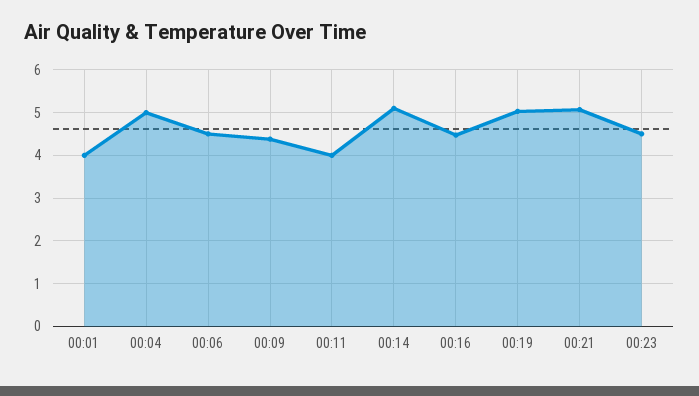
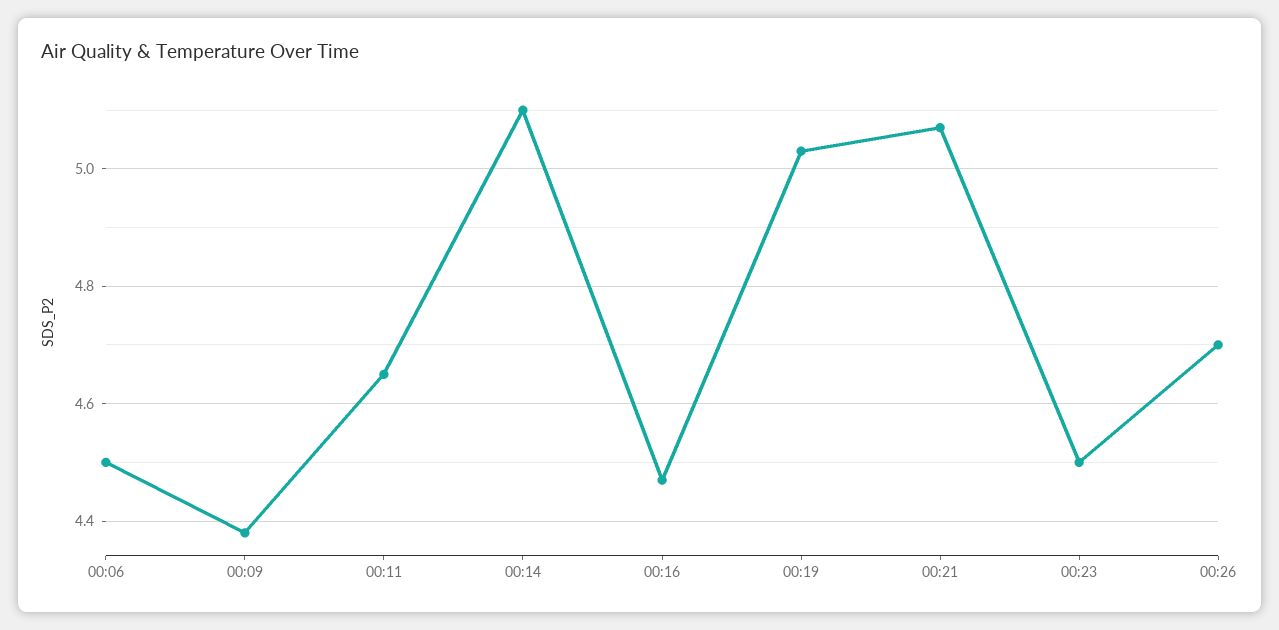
00:01: 4 -> none
00:04: 5 -> none
00:11: 4 -> 4.65
00:26: none -> 4.7

